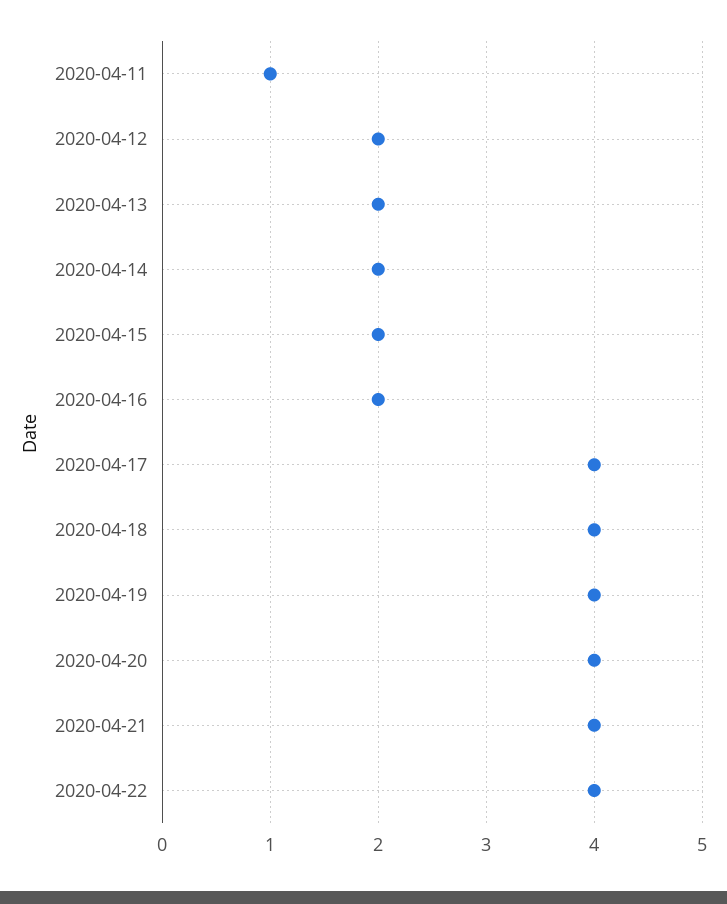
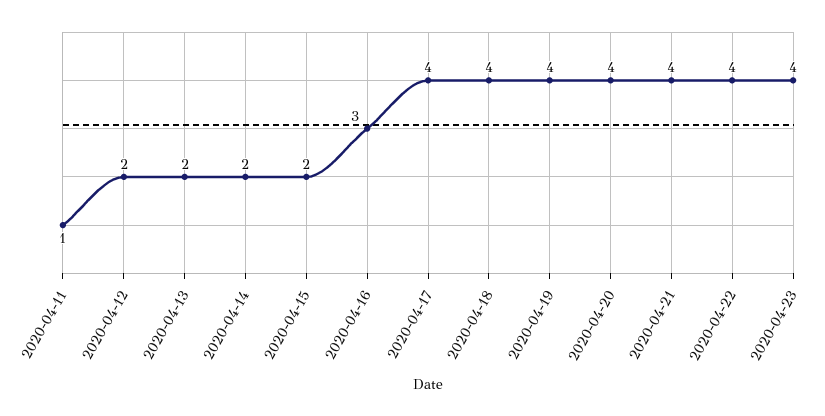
2020-04-16: 2 -> 3
2020-04-23: none -> 4

